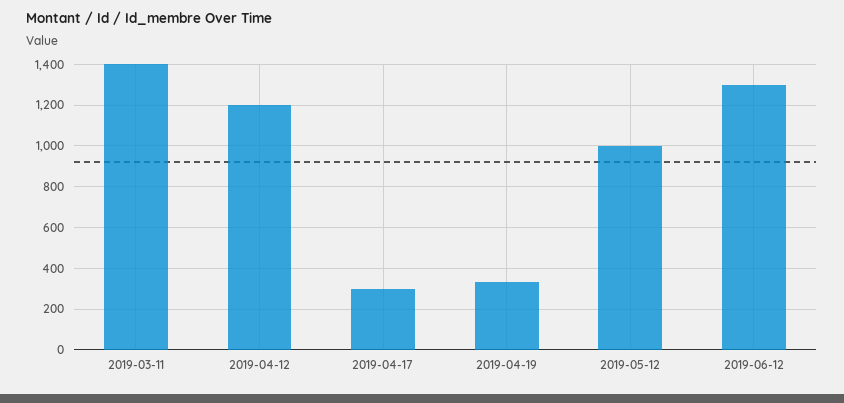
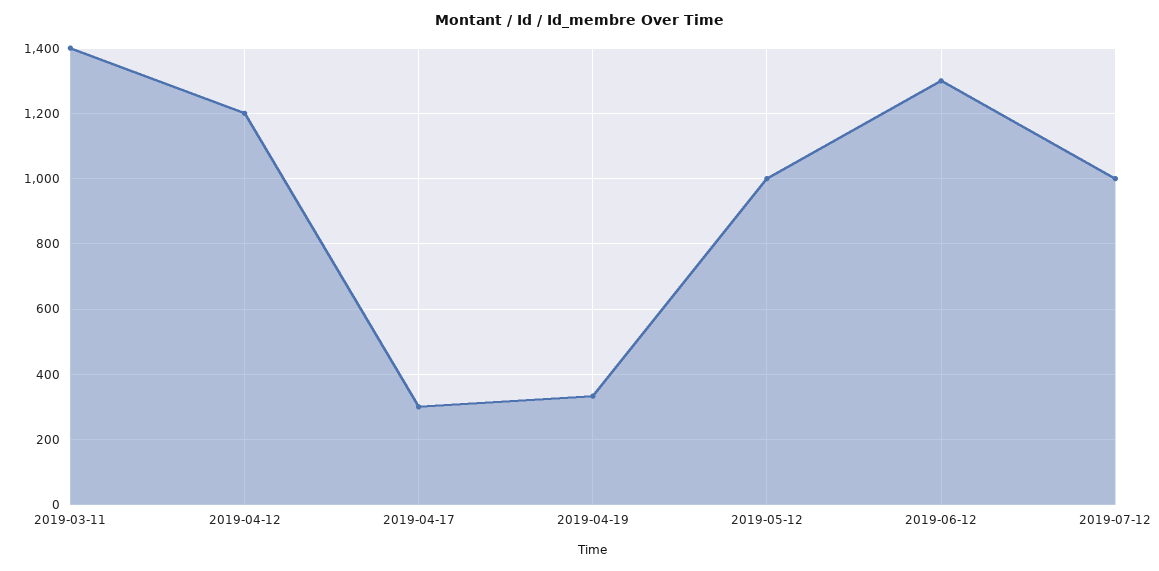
2019-07-12: none -> 1000

